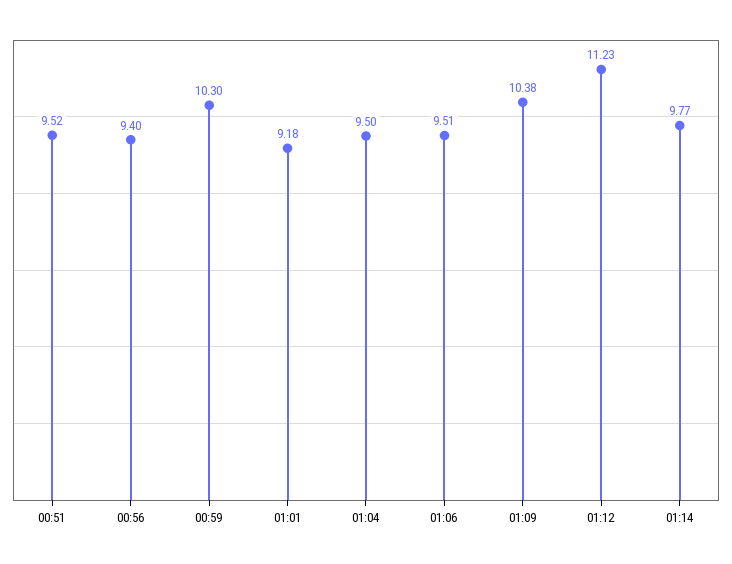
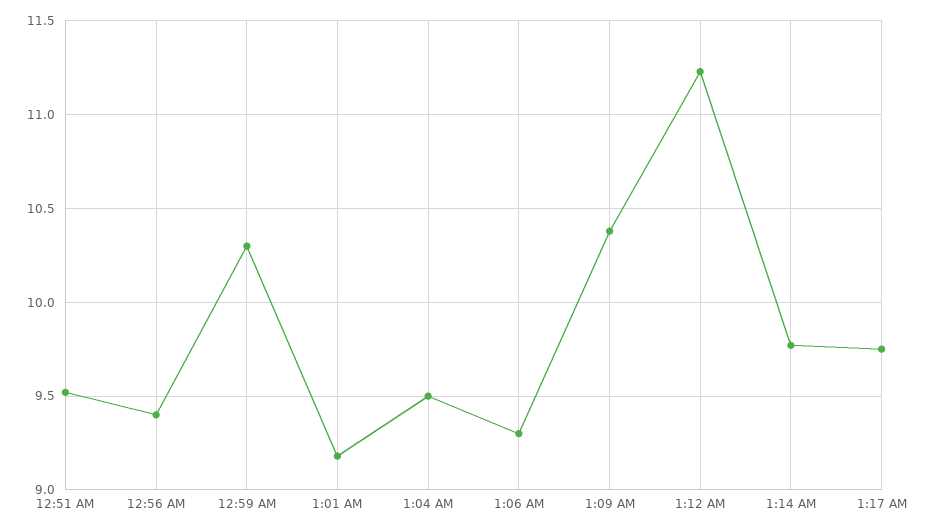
01:06: 9.51 -> 9.3
1:17 AM: none -> 9.75

